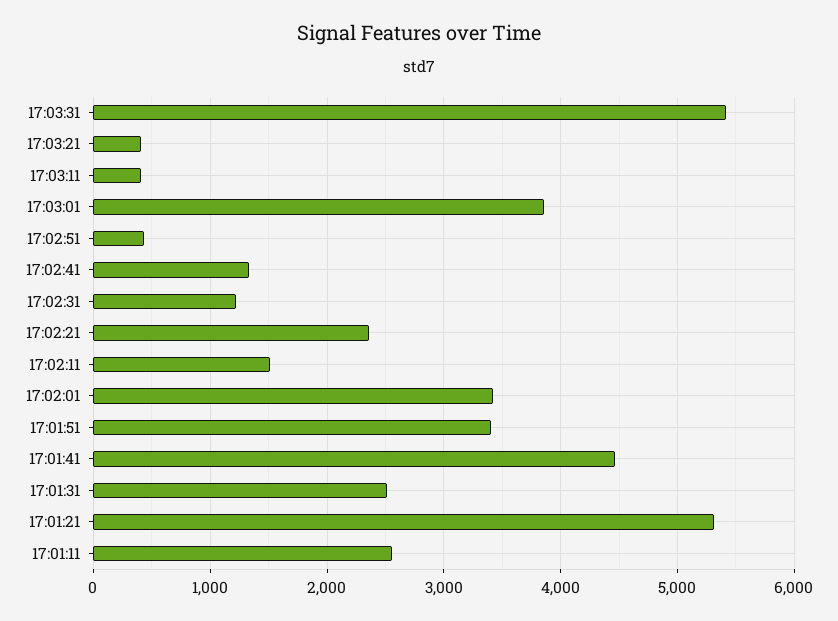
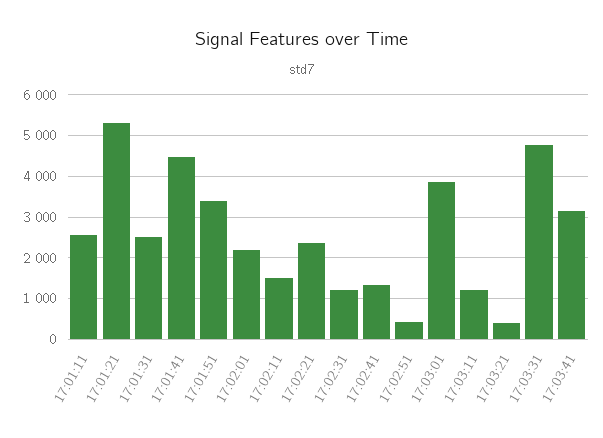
17:03:31: 5400 -> 4800
17:03:11: 400 -> 1200
17:02:01: 3400 -> 2200
17:03:41: none -> 3200

